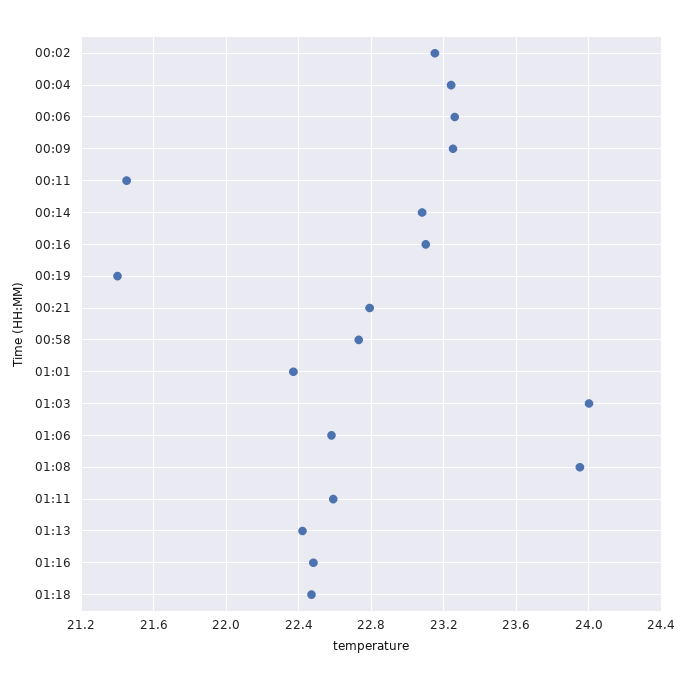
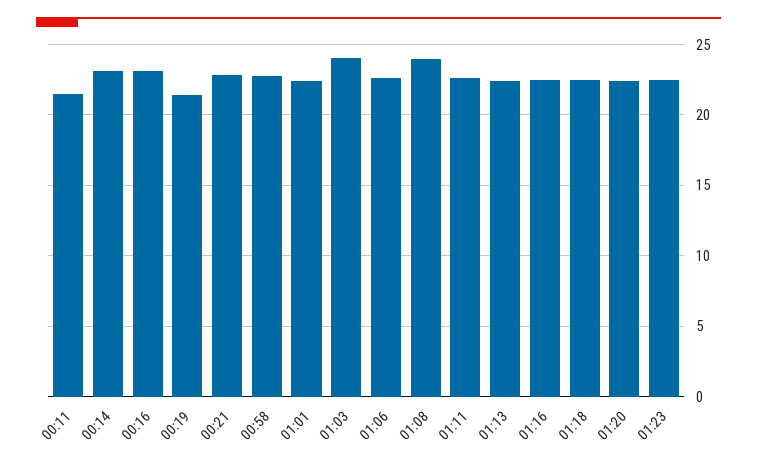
00:02: 23.15 -> none
00:04: 23.25 -> none
00:06: 23.25 -> none
00:09: 23.25 -> none
01:20: none -> 22.5
01:23: none -> 22.5

